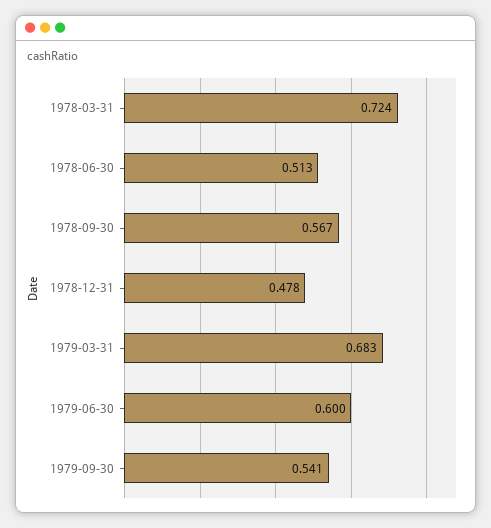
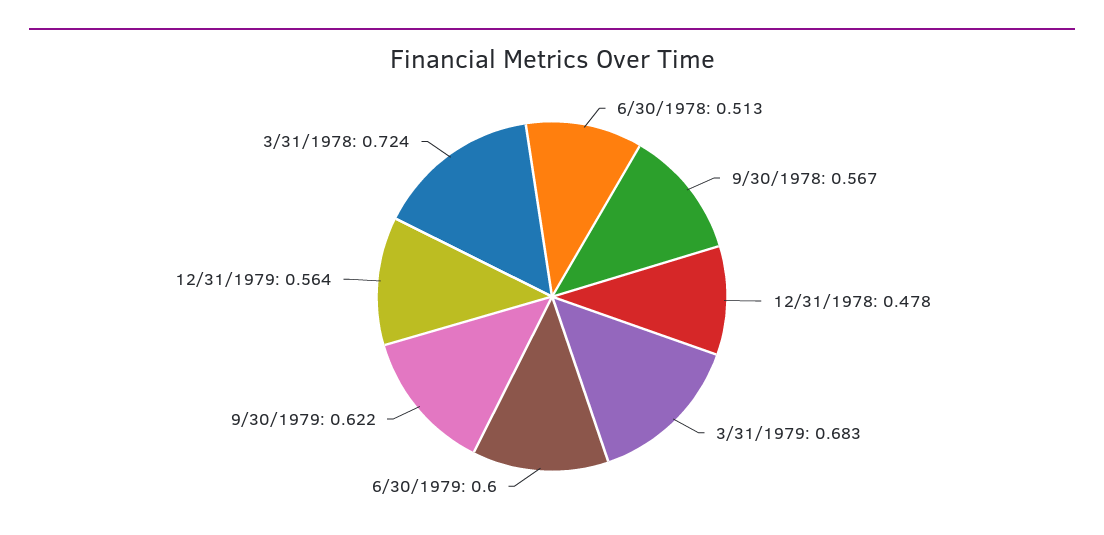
1979-09-30: 0.541 -> 0.622
12/31/1979: none -> 0.564

